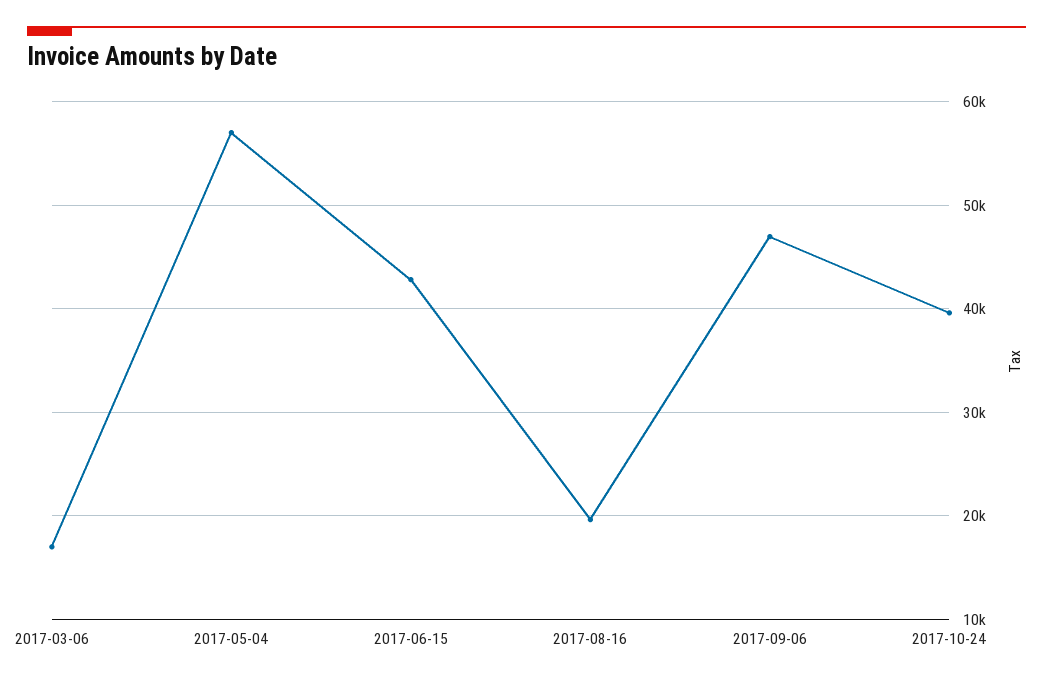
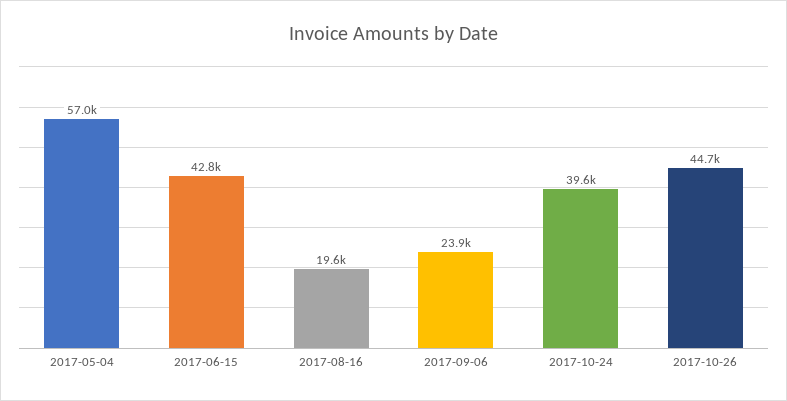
2017-03-06: 17000 -> none
2017-09-06: 47000 -> 23900
2017-10-26: none -> 44700

